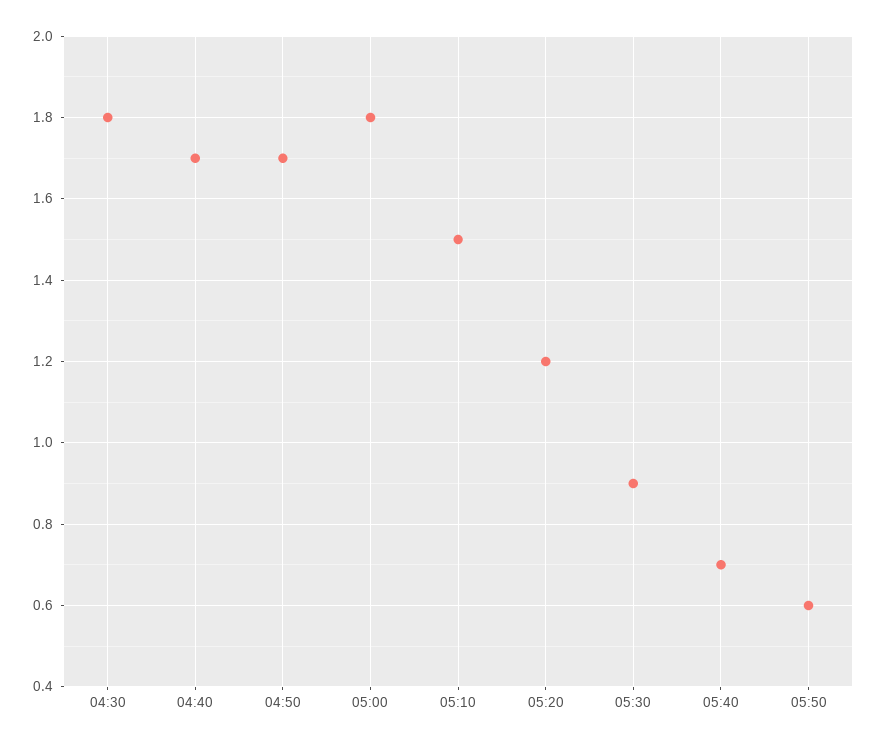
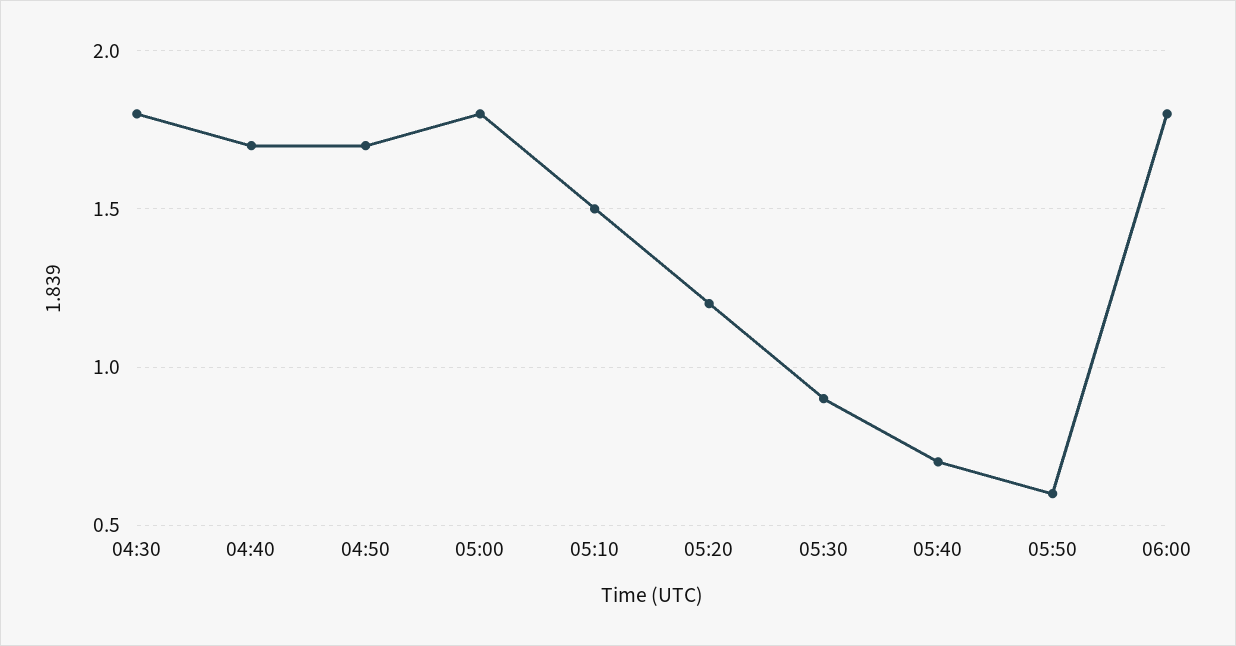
06:00: none -> 1.8

